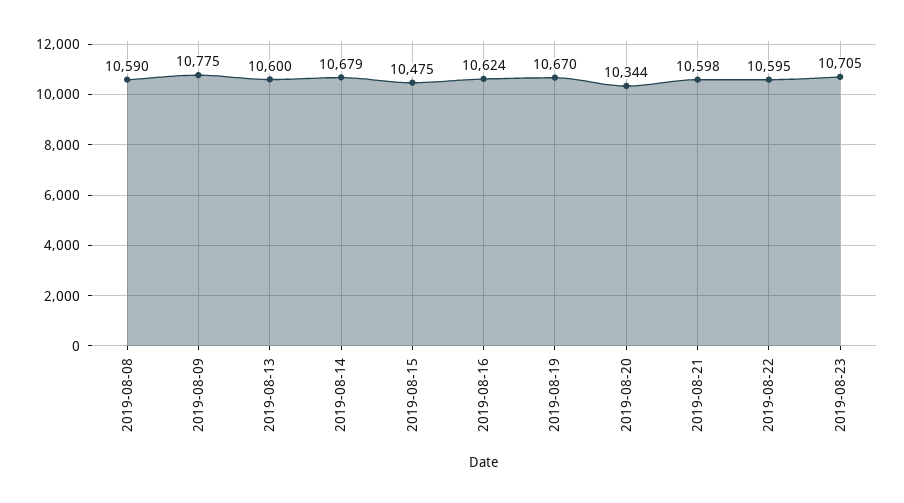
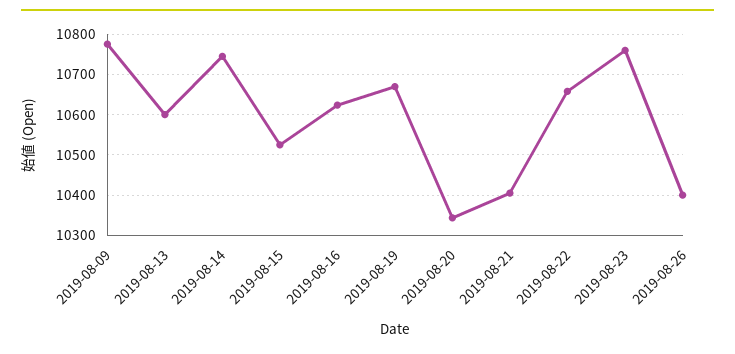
2019-08-08: 10590 -> none
2019-08-14: 10679 -> 10740
2019-08-15: 10475 -> 10520
2019-08-21: 10598 -> 10400
2019-08-22: 10595 -> 10660
2019-08-23: 10705 -> 10760
2019-08-26: none -> 10400

